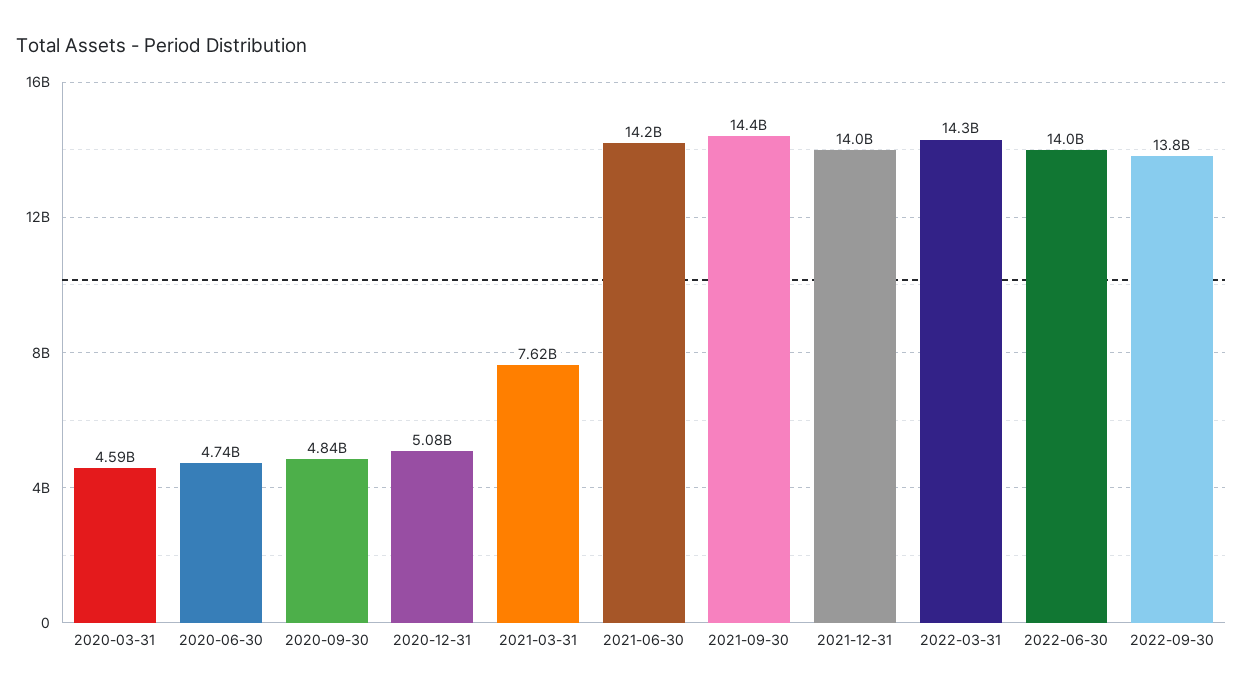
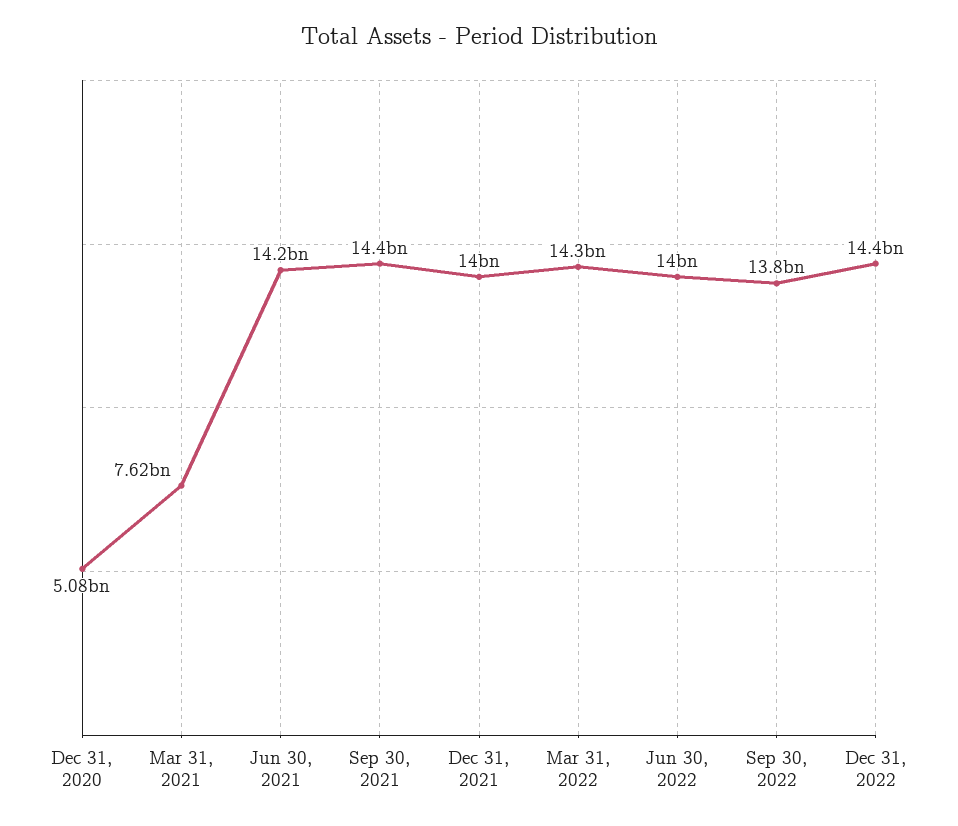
2020-03-31: 4590000000 -> none
2020-06-30: 4740000000 -> none
2020-09-30: 4840000000 -> none
Dec 31, 2022: none -> 14400000000

